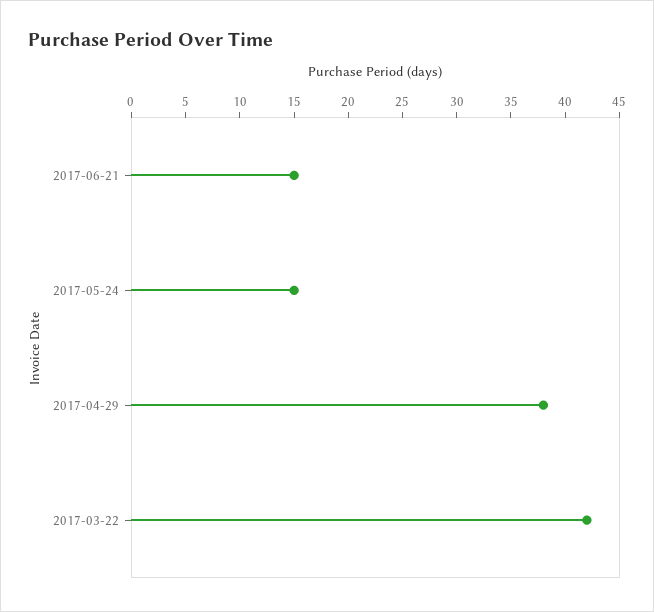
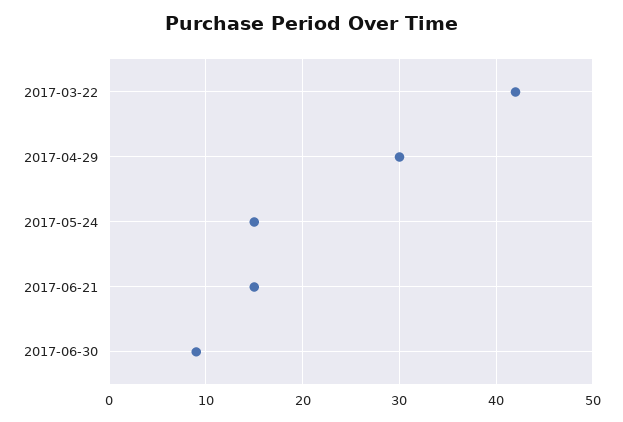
2017-04-29: 38 -> 30
2017-06-30: none -> 9

